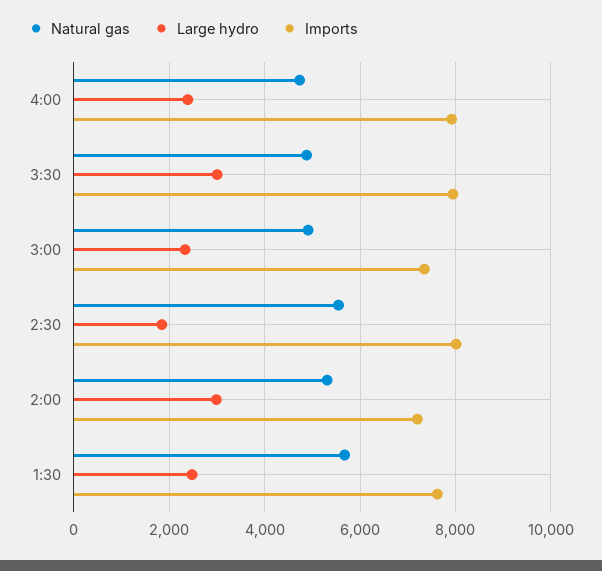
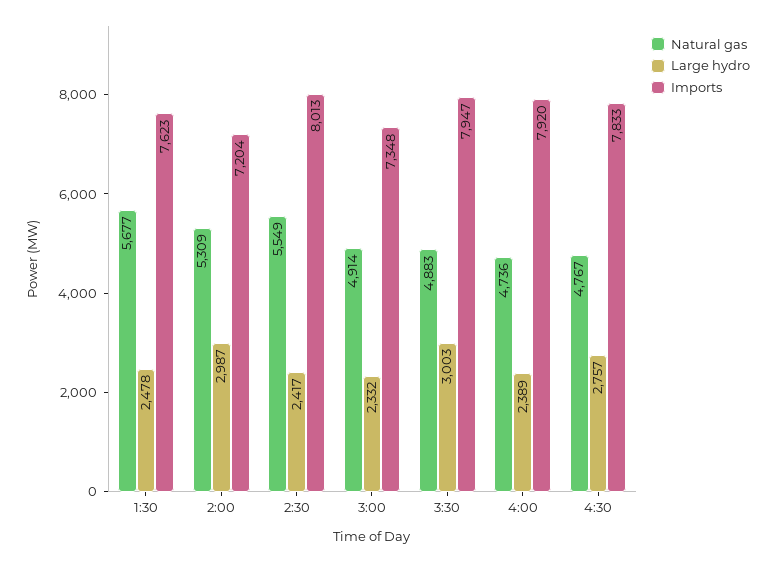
Large hydro, 2:30: 1800 -> 2417
Natural gas, 4:30: none -> 4767
Large hydro, 4:30: none -> 2757
Imports, 4:30: none -> 7833

